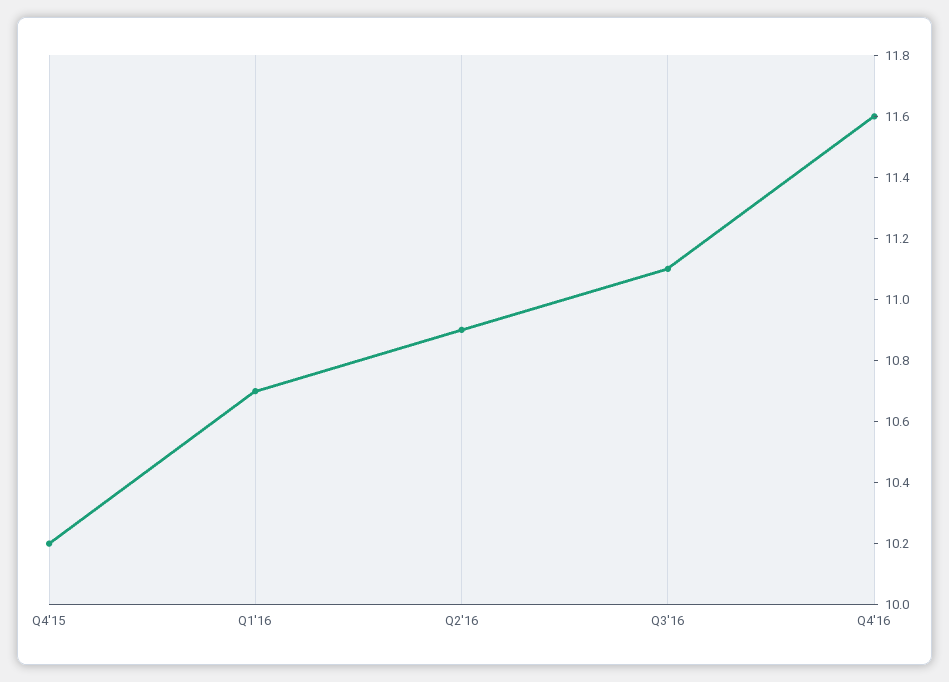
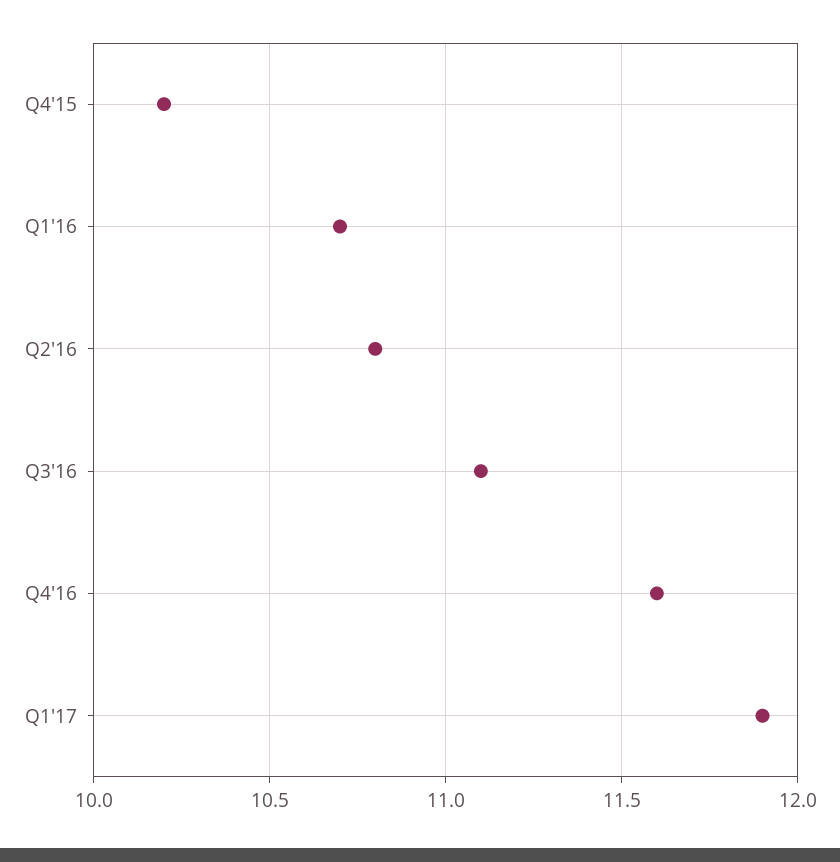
Q2'16: 10.9 -> 10.8
Q1'17: none -> 11.9

